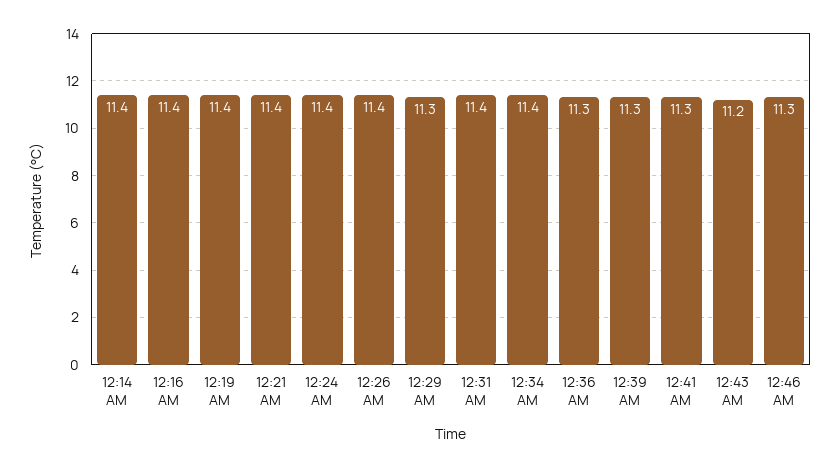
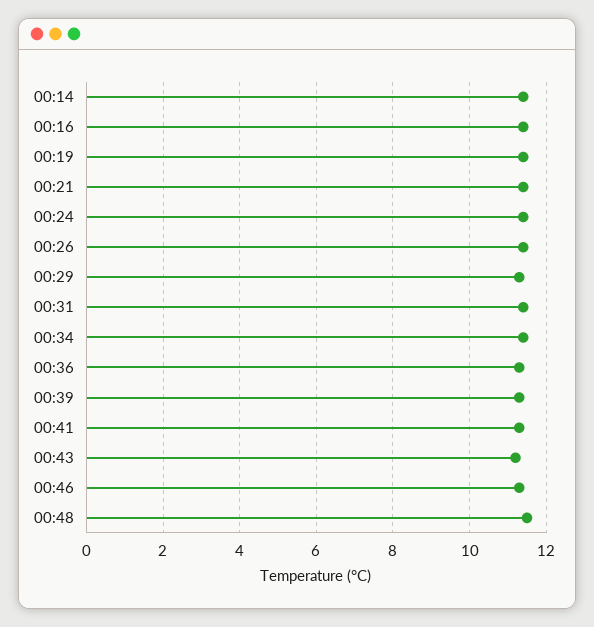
00:48: none -> 11.5

